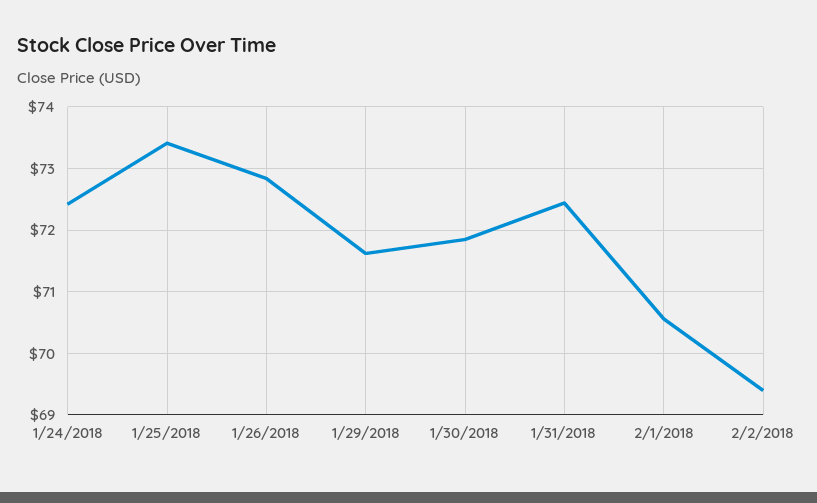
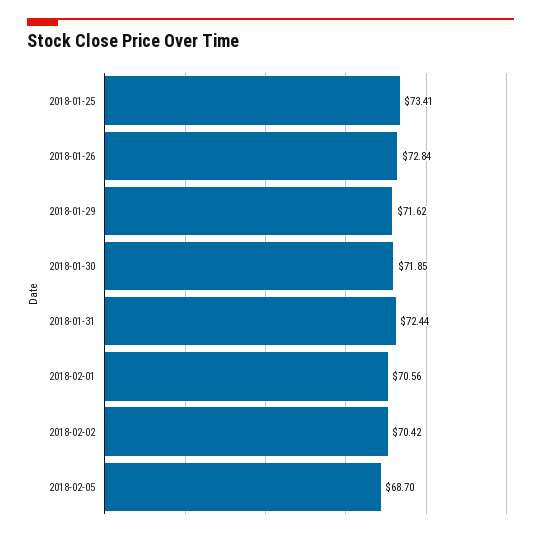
1/24/2018: 72.4 -> none
2/2/2018: 69.4 -> 70.42
2018-02-05: none -> 68.7

